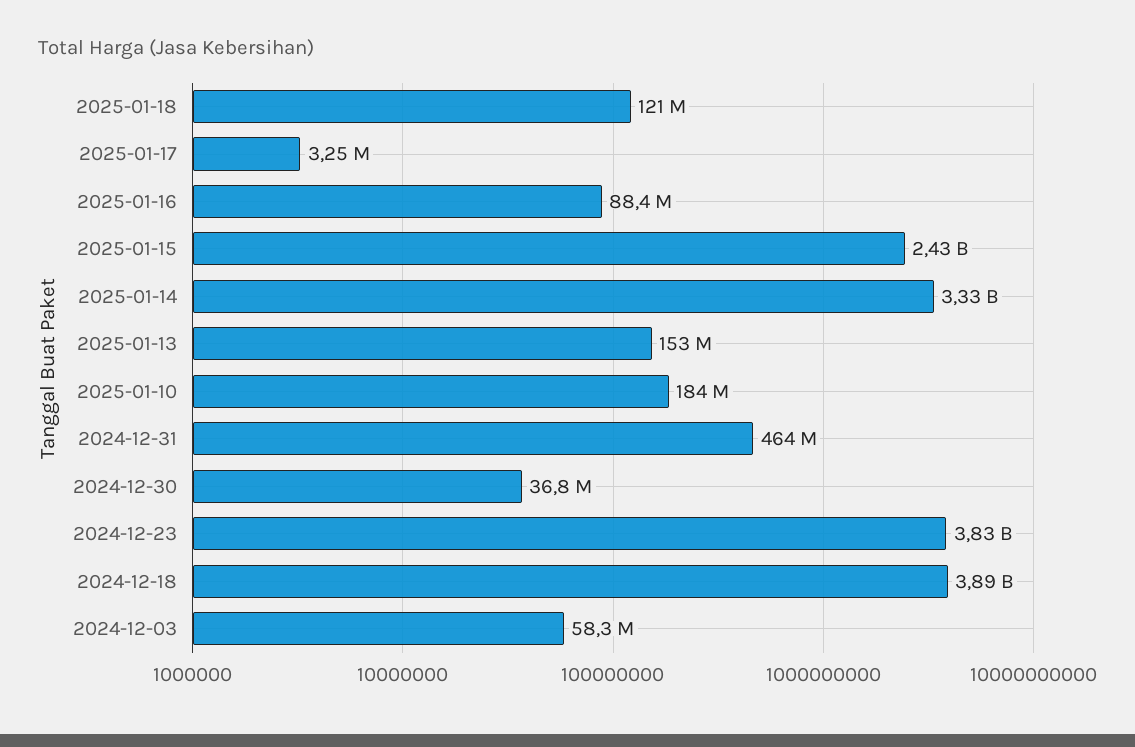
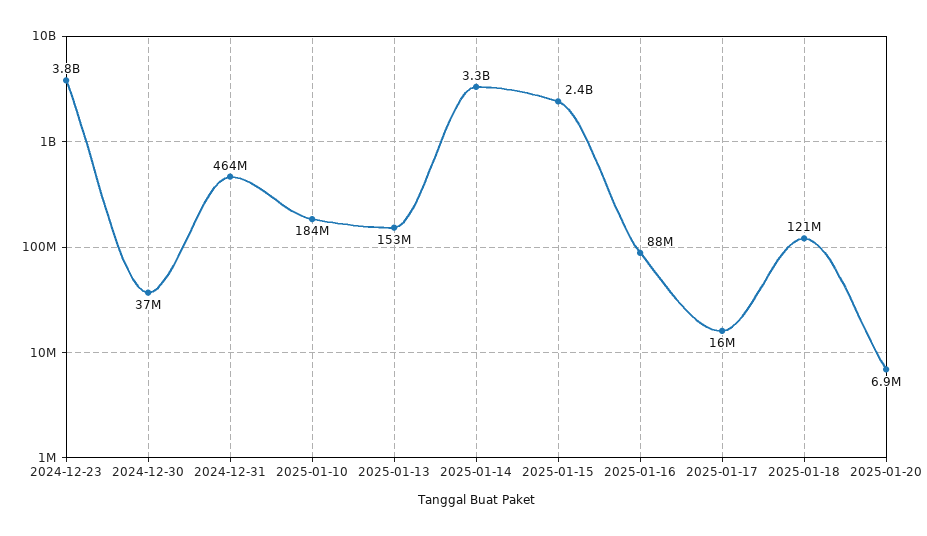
2025-01-17: 3250000 -> 16000000
2024-12-18: 3890000000 -> none
2024-12-03: 58300000 -> none
2025-01-20: none -> 6900000

